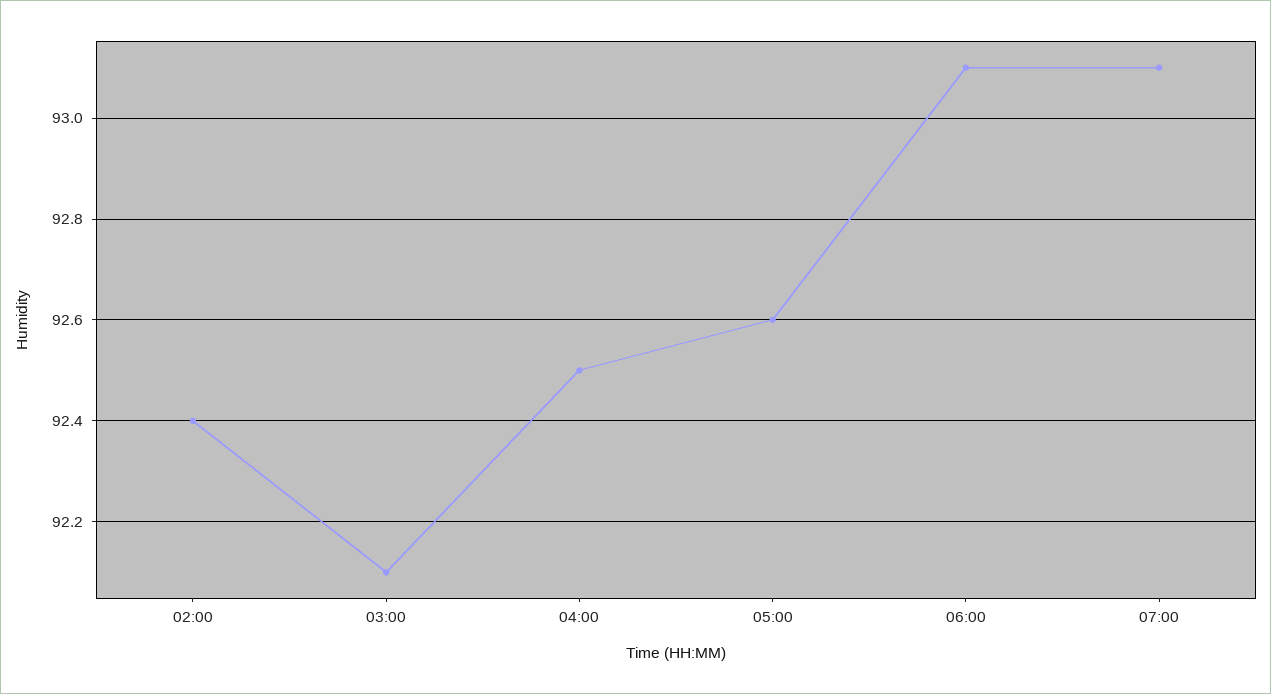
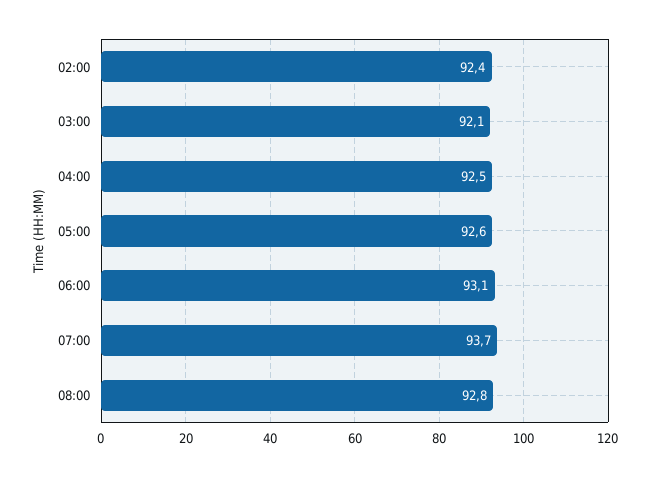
07:00: 93.1 -> 93.7
08:00: none -> 92.8

